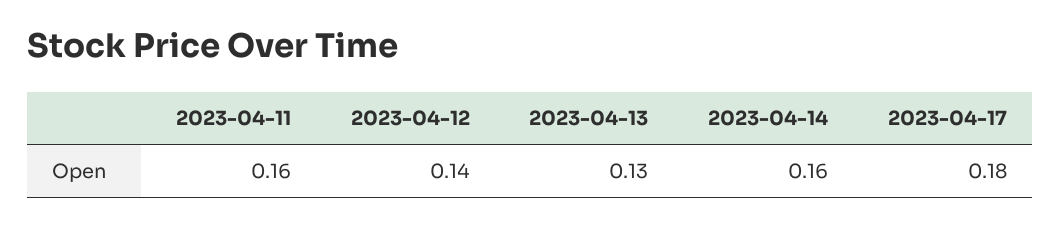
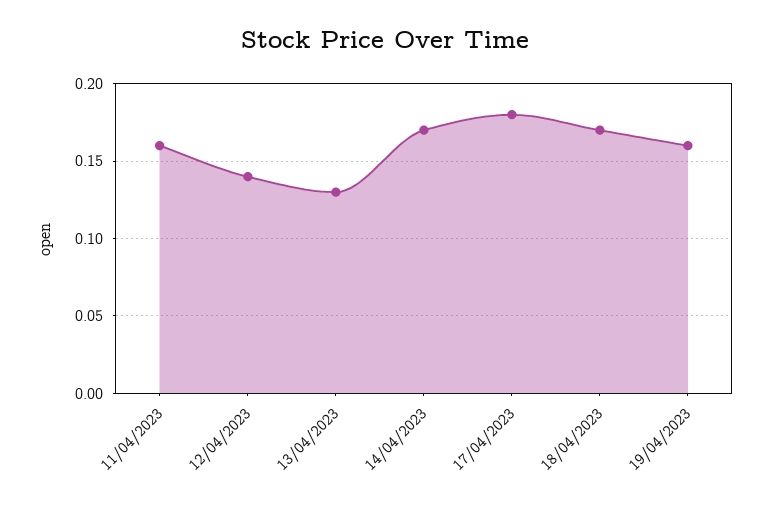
2023-04-14: 0.16 -> 0.17
18/04/2023: none -> 0.17
19/04/2023: none -> 0.16

